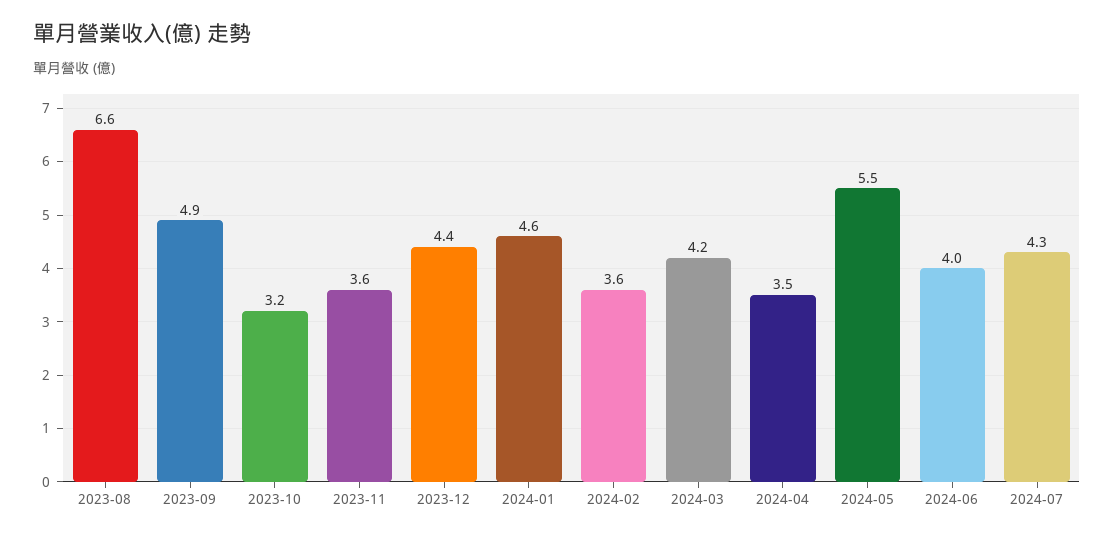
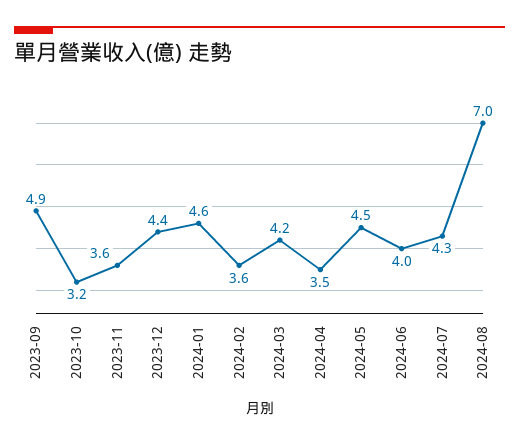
2023-08: 6.6 -> none
2024-05: 5.5 -> 4.5
2024-08: none -> 7

